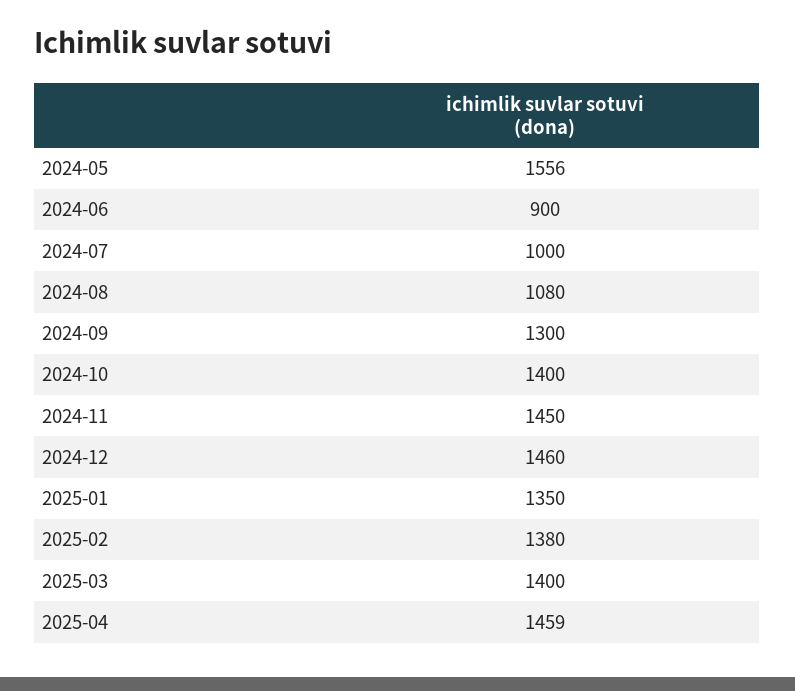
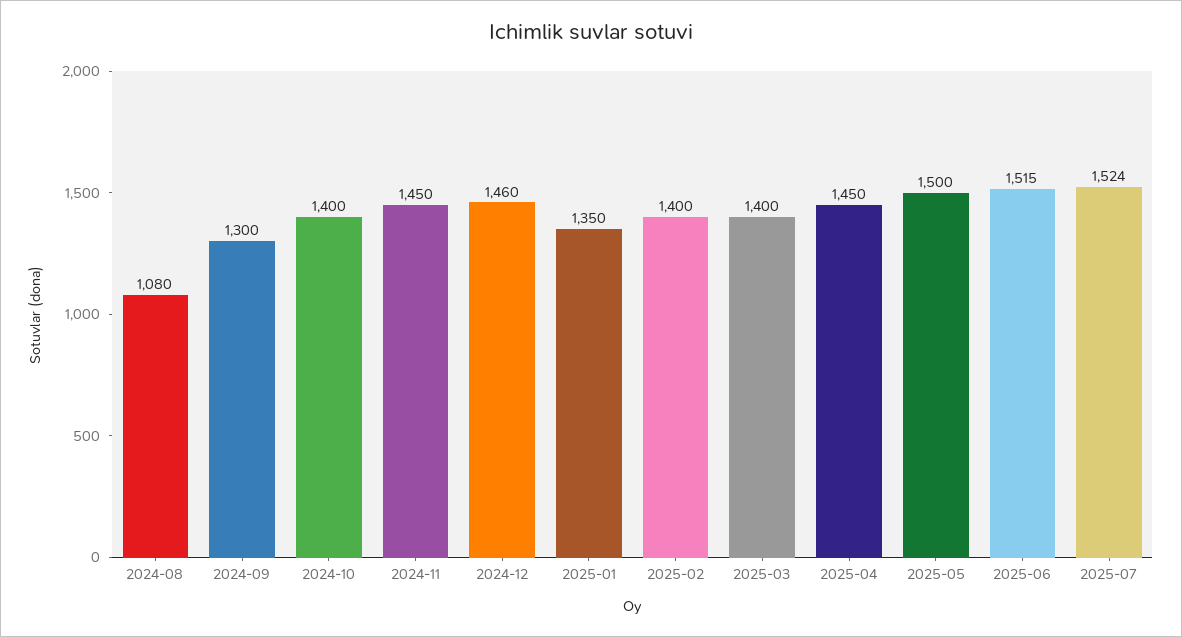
2024-05: 1556 -> none
2024-06: 900 -> none
2024-07: 1000 -> none
2025-02: 1380 -> 1400
2025-04: 1459 -> 1450
2025-05: none -> 1500
2025-06: none -> 1515
2025-07: none -> 1524

